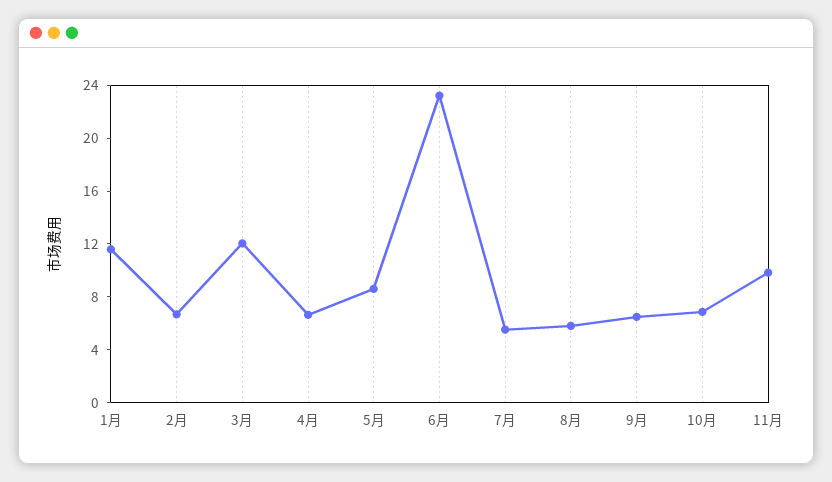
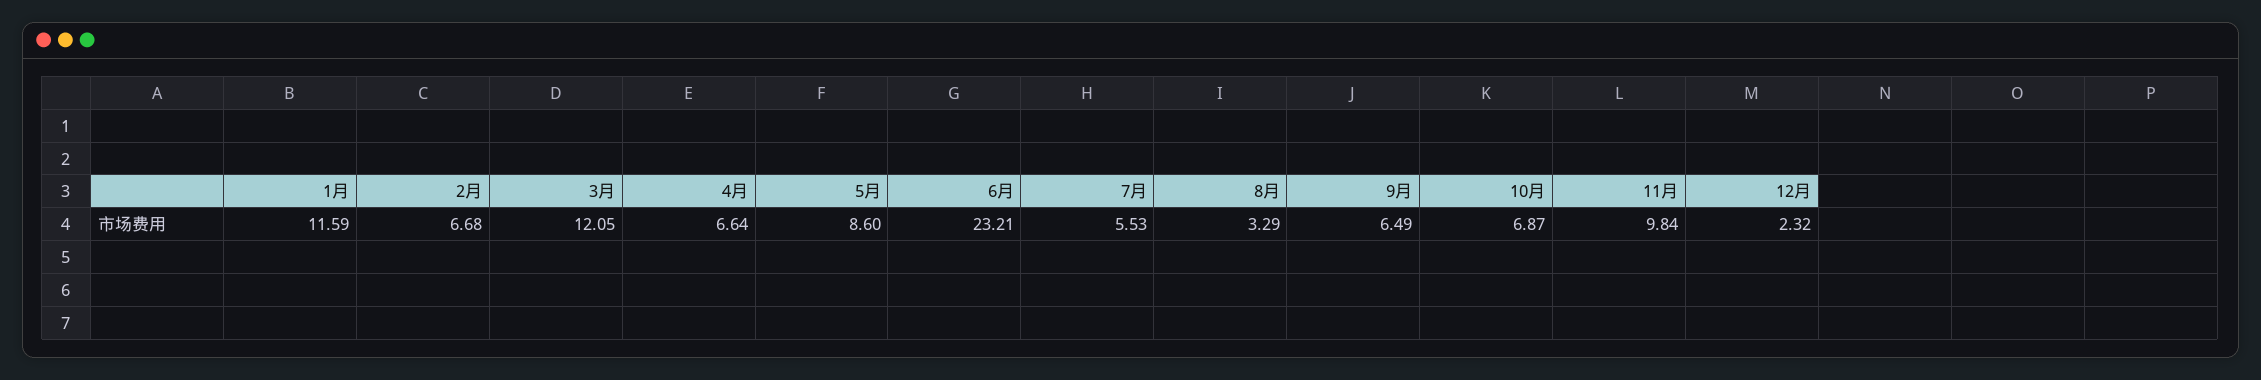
8月: 6 -> 3.29
12月: none -> 2.32

